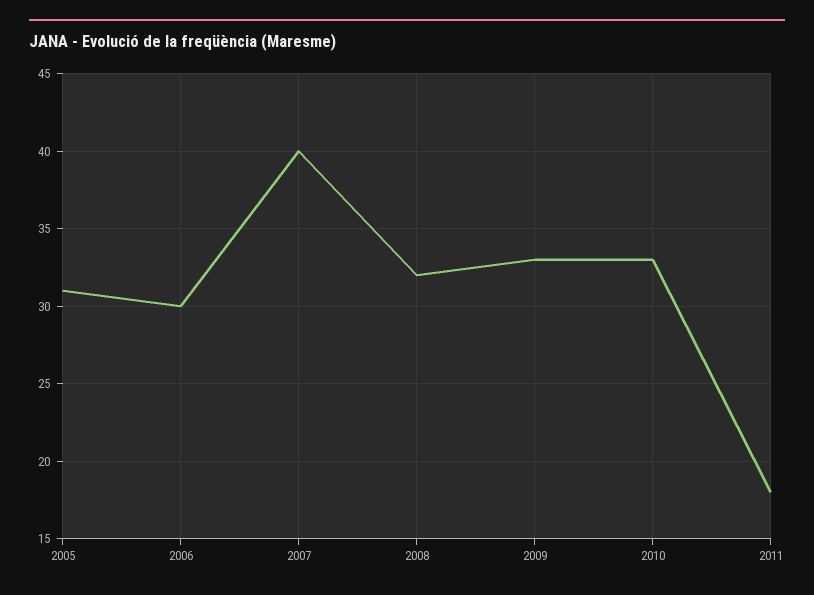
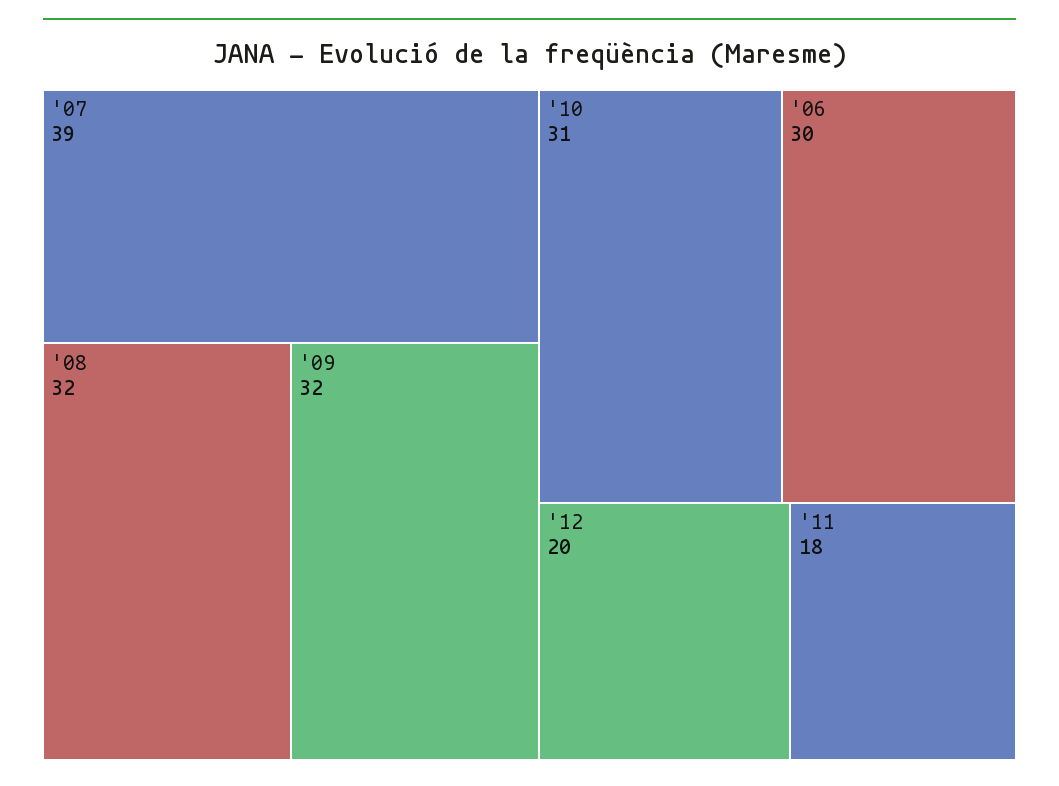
2005: 31 -> none
2007: 40 -> 39
2009: 33 -> 32
2010: 33 -> 31
'12: none -> 20

